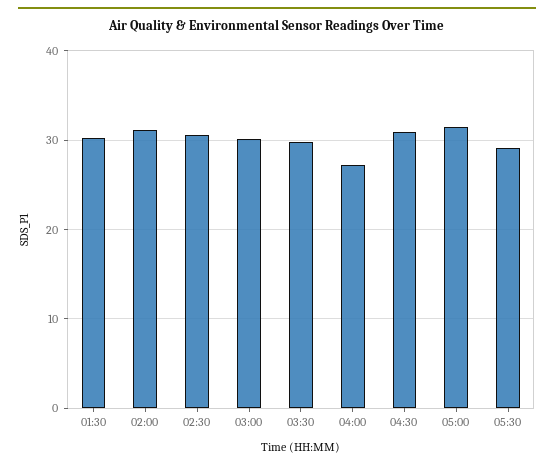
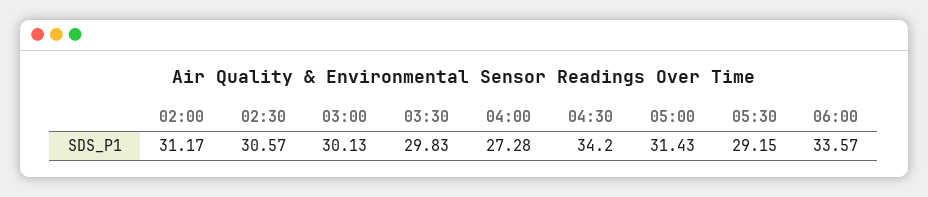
01:30: 30 -> none
04:30: 31 -> 34.2
06:00: none -> 33.57

